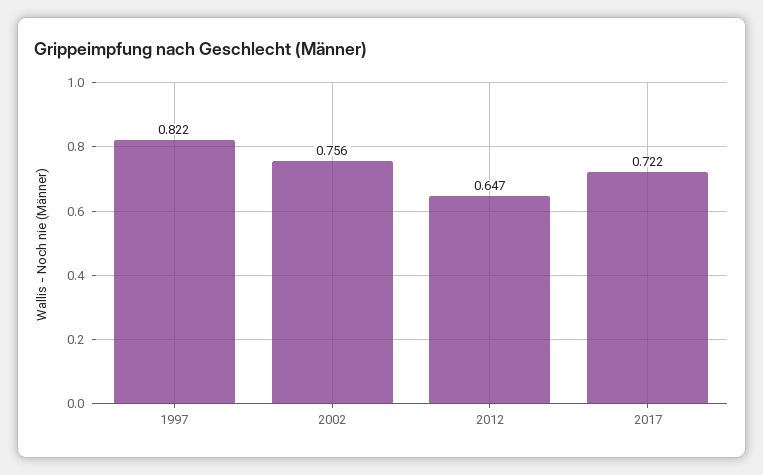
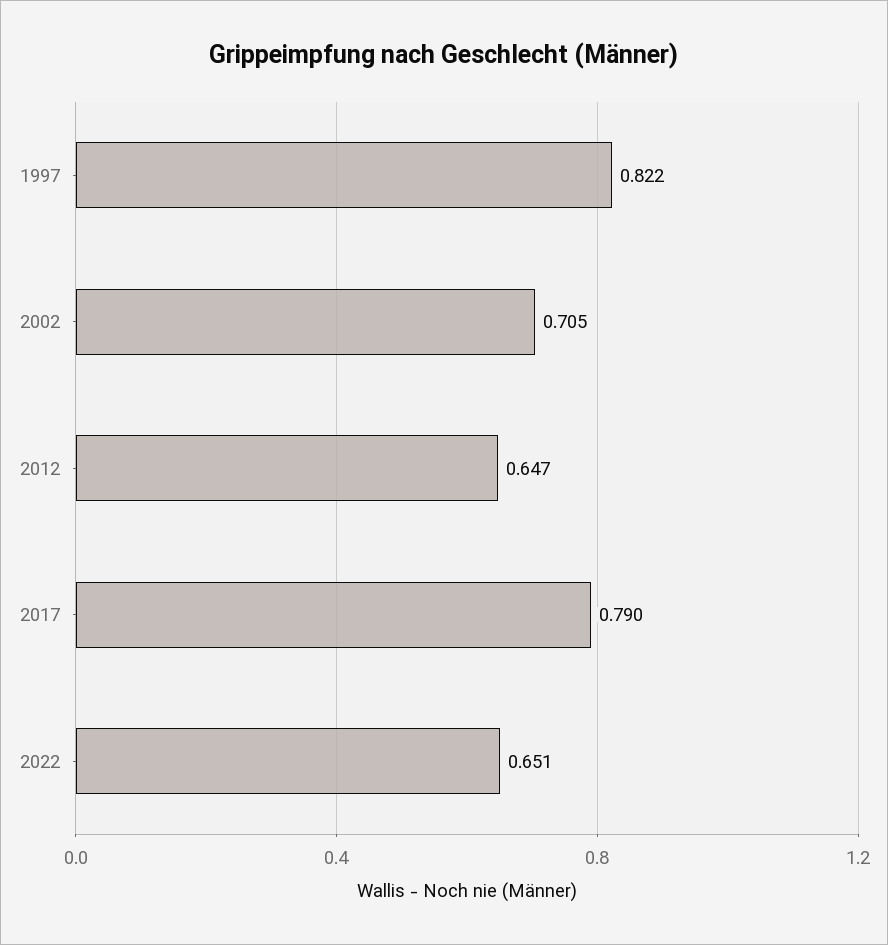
2002: 0.756 -> 0.705
2017: 0.722 -> 0.79
2022: none -> 0.651

